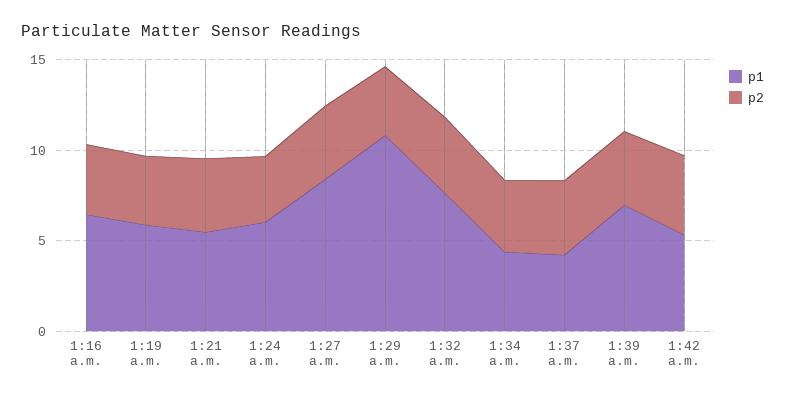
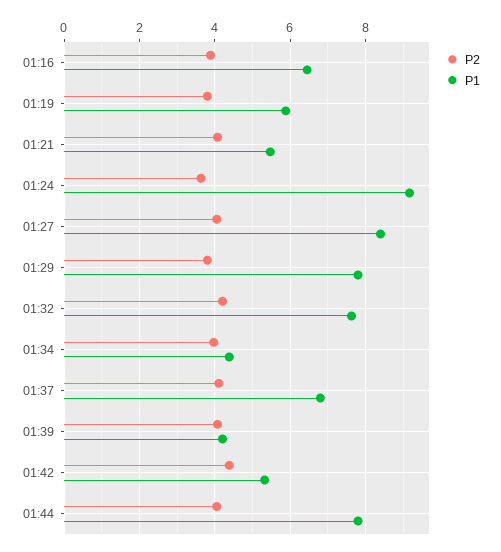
p1, 1:24 a.m.: 6 -> 9.2
p1, 1:29 a.m.: 11 -> 7.8
p1, 1:37 a.m.: 4 -> 6.8
p1, 1:39 a.m.: 7 -> 4.2
p2, 01:44: none -> 4
p1, 01:44: none -> 7.8

